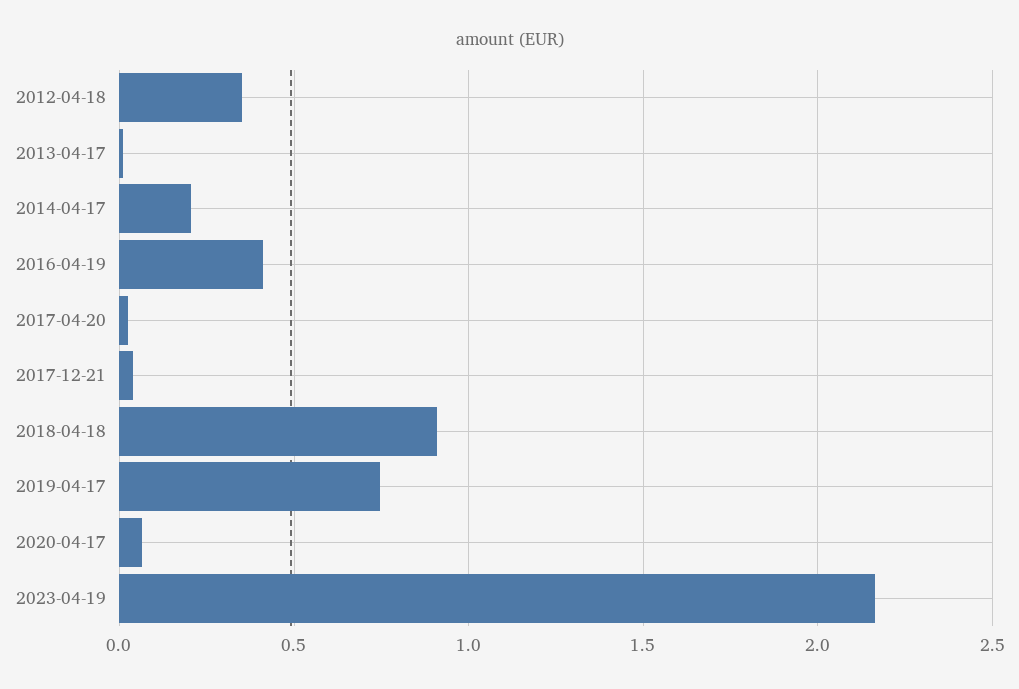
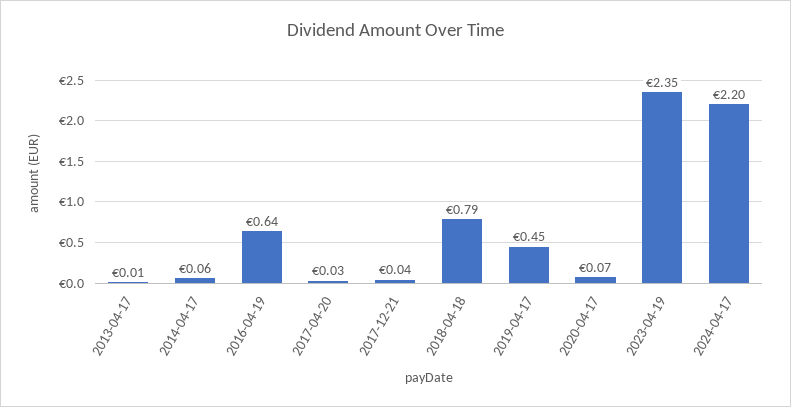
2012-04-18: 0.35 -> none
2014-04-17: 0.2 -> 0.06
2016-04-19: 0.4 -> 0.64
2018-04-18: 0.9 -> 0.79
2019-04-17: 0.75 -> 0.45
2023-04-19: 2.15 -> 2.35
2024-04-17: none -> 2.2

